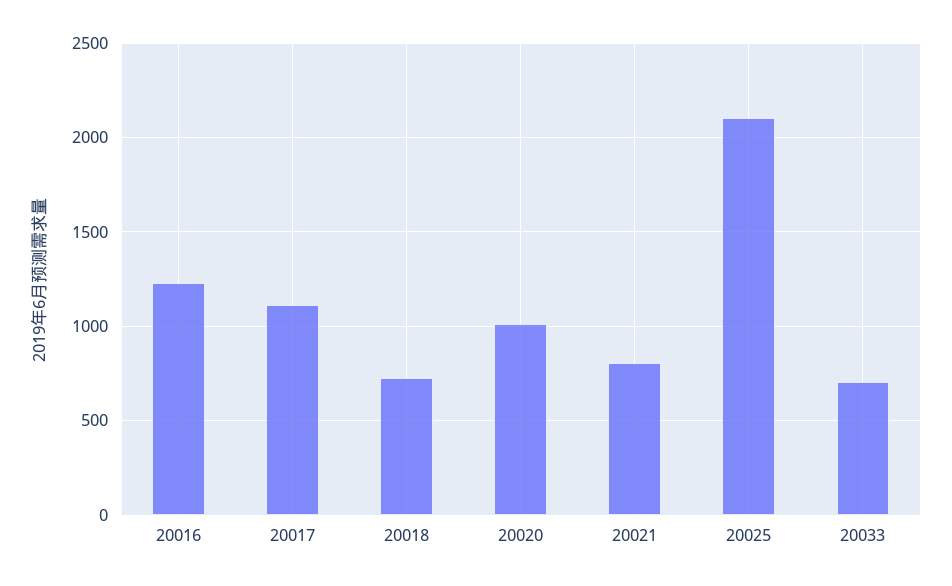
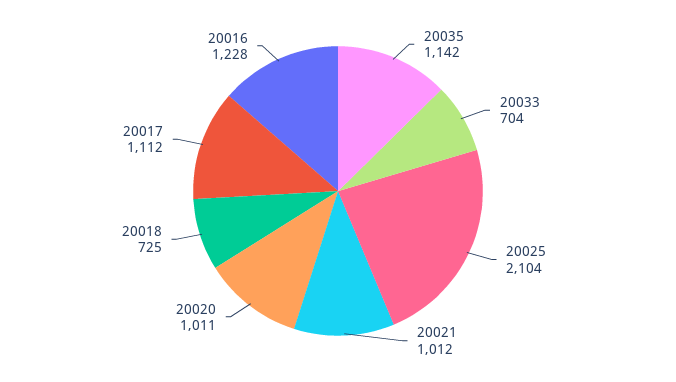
20021: 800 -> 1012
20035: none -> 1142

